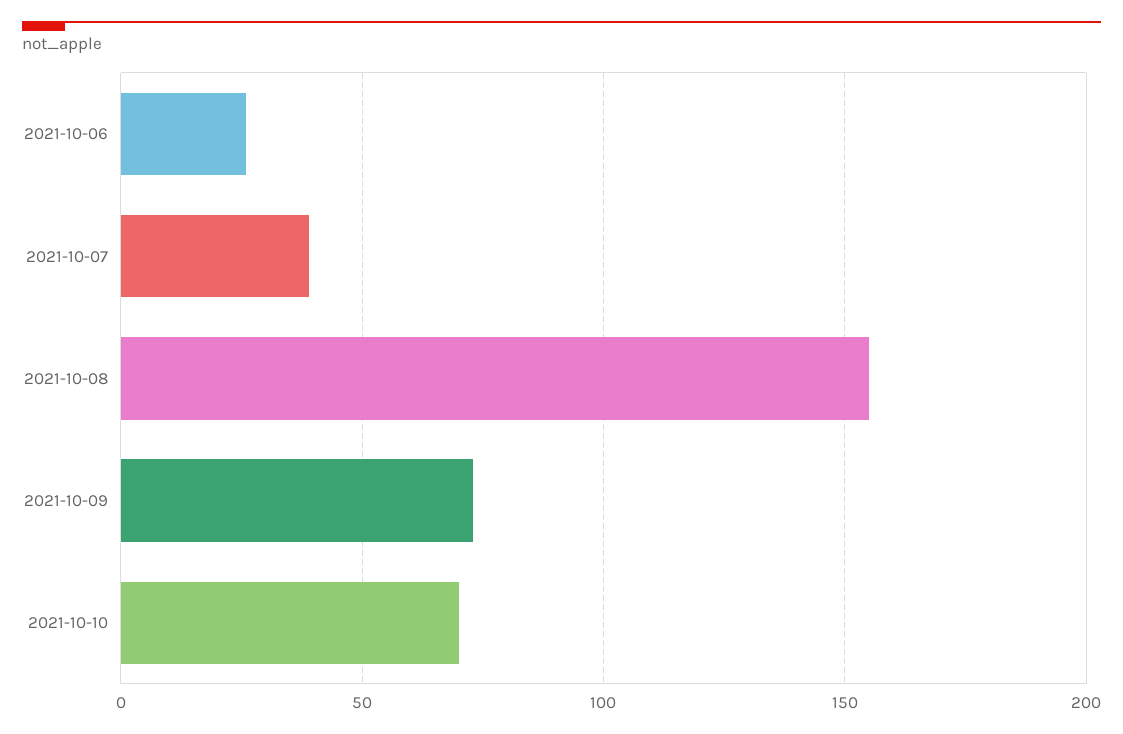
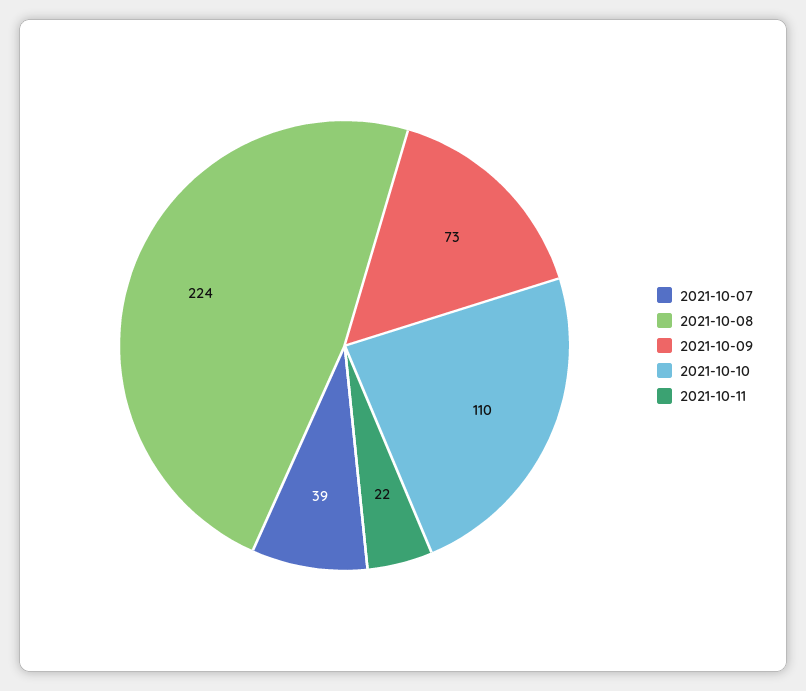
2021-10-06: 25 -> none
2021-10-08: 155 -> 224
2021-10-10: 70 -> 110
2021-10-11: none -> 22

